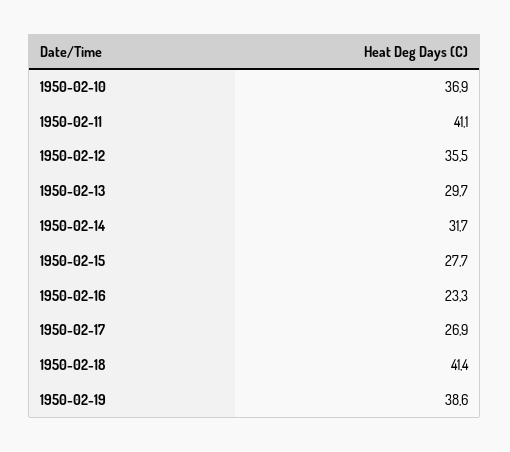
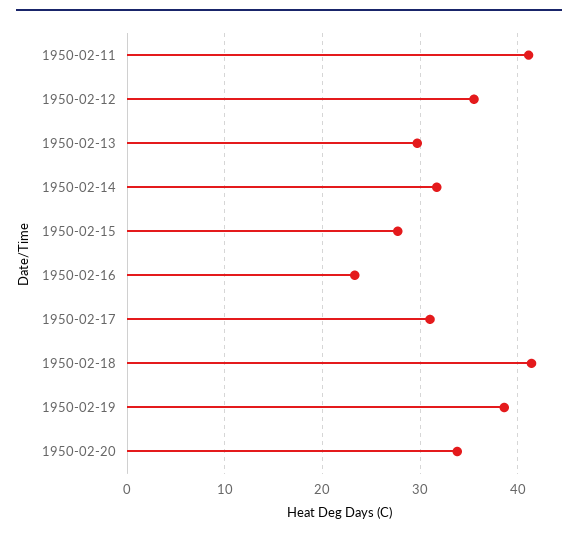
1950-02-10: 36.9 -> none
1950-02-17: 26.9 -> 31
1950-02-20: none -> 34

